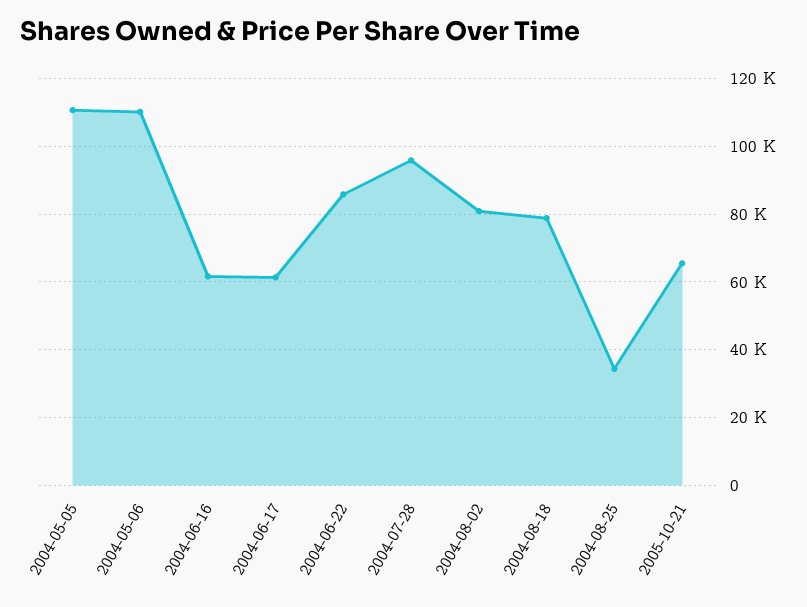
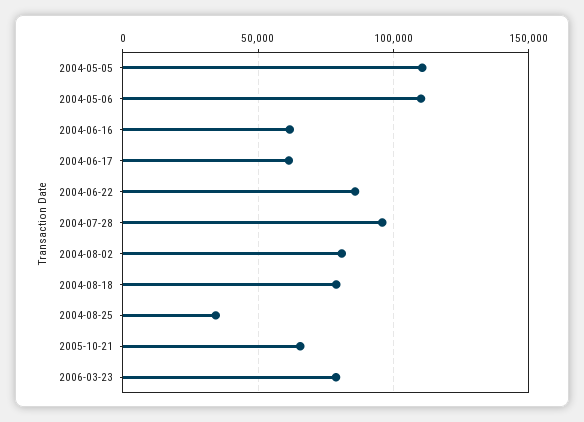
2006-03-23: none -> 80000

